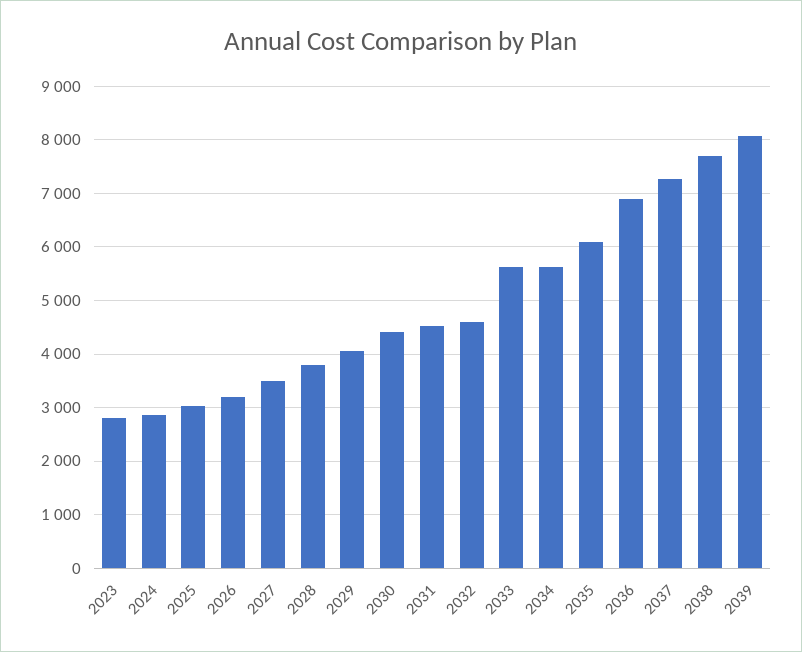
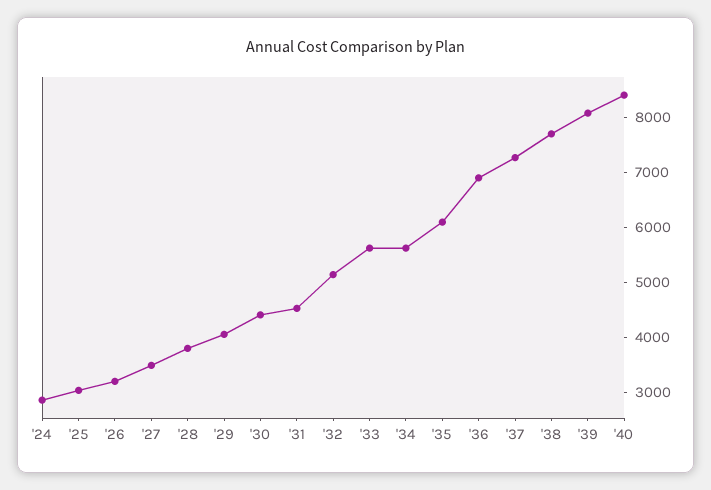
2023: 2800 -> none
2032: 4600 -> 5200
'40: none -> 8400

